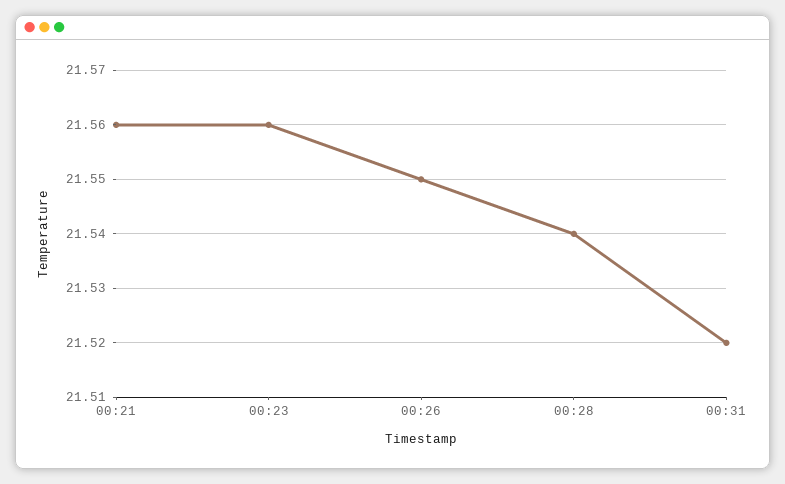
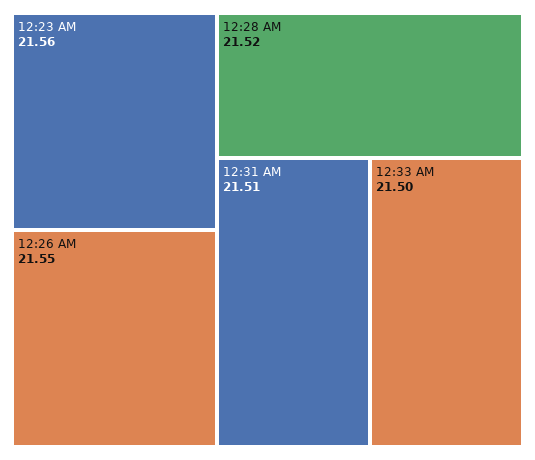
00:21: 21.56 -> none
00:28: 21.54 -> 21.52
00:31: 21.52 -> 21.51
12:33 AM: none -> 21.5

